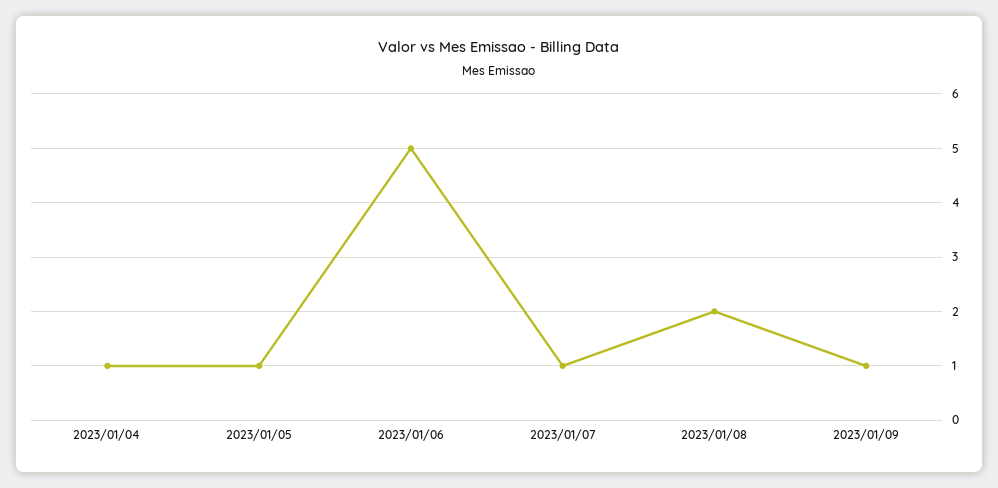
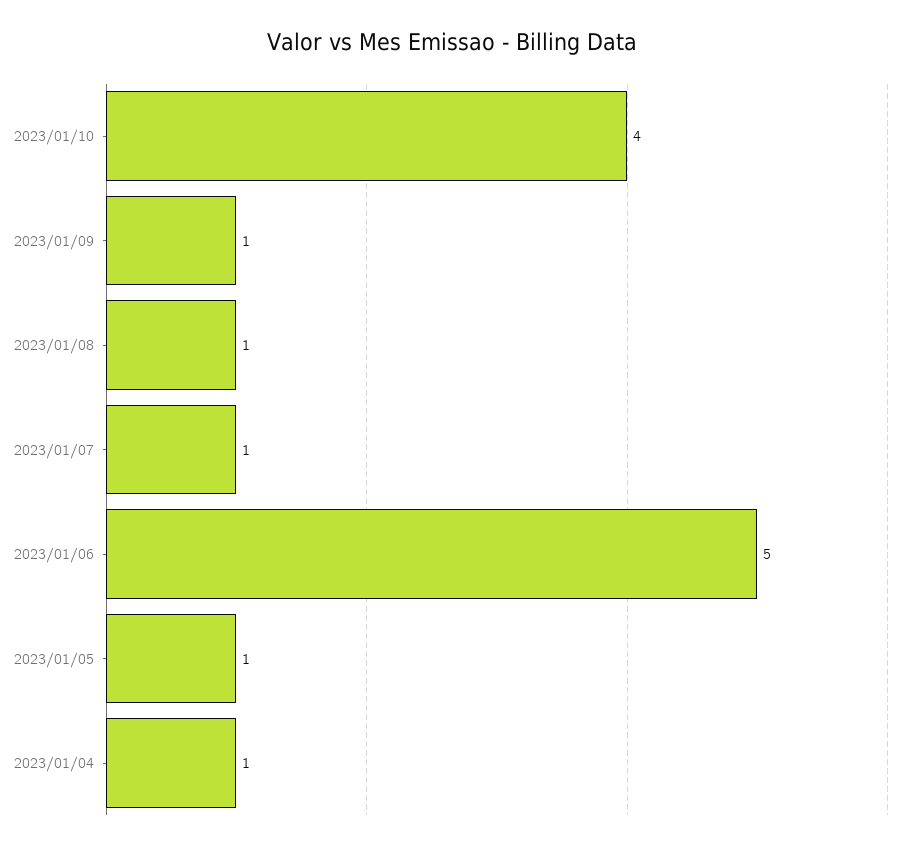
2023/01/08: 2 -> 1
2023/01/10: none -> 4

